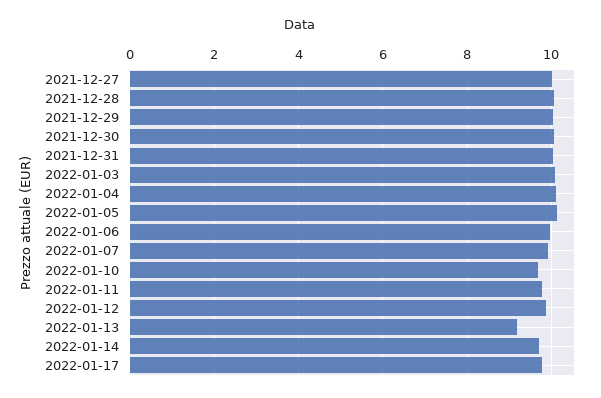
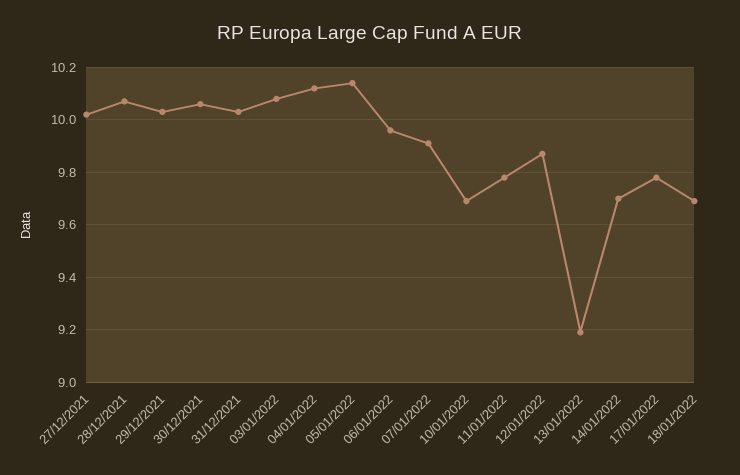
18/01/2022: none -> 9.7

